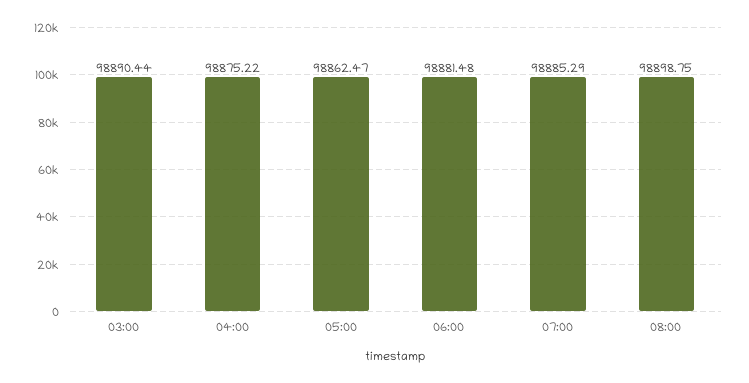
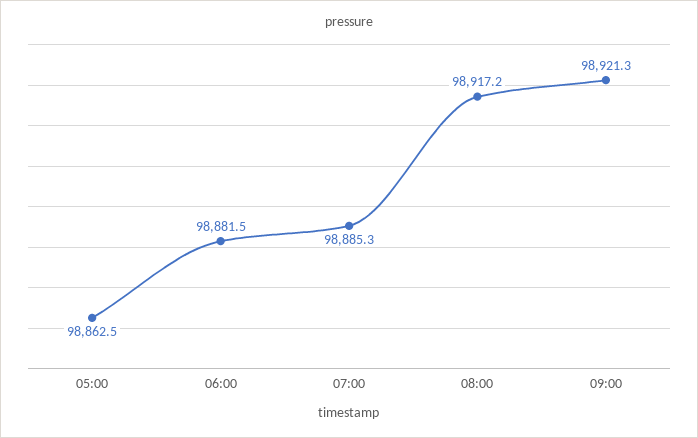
03:00: 98890.44 -> none
04:00: 98875.22 -> none
08:00: 98898.75 -> 98917.2
09:00: none -> 98921.3

